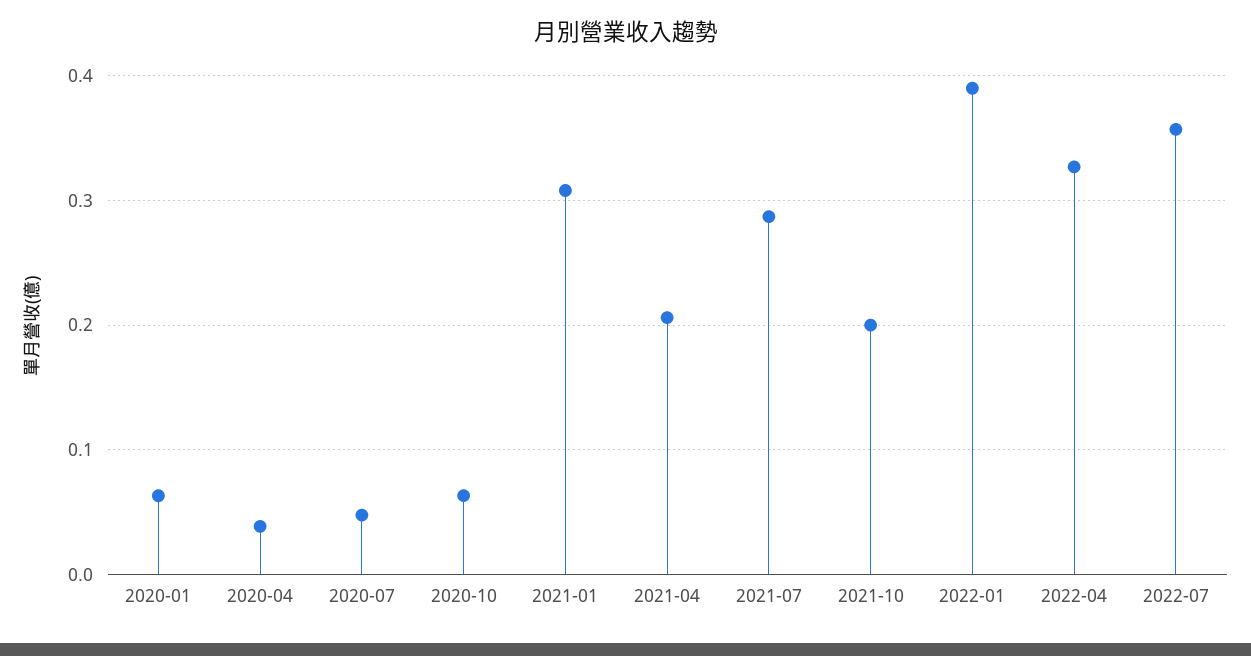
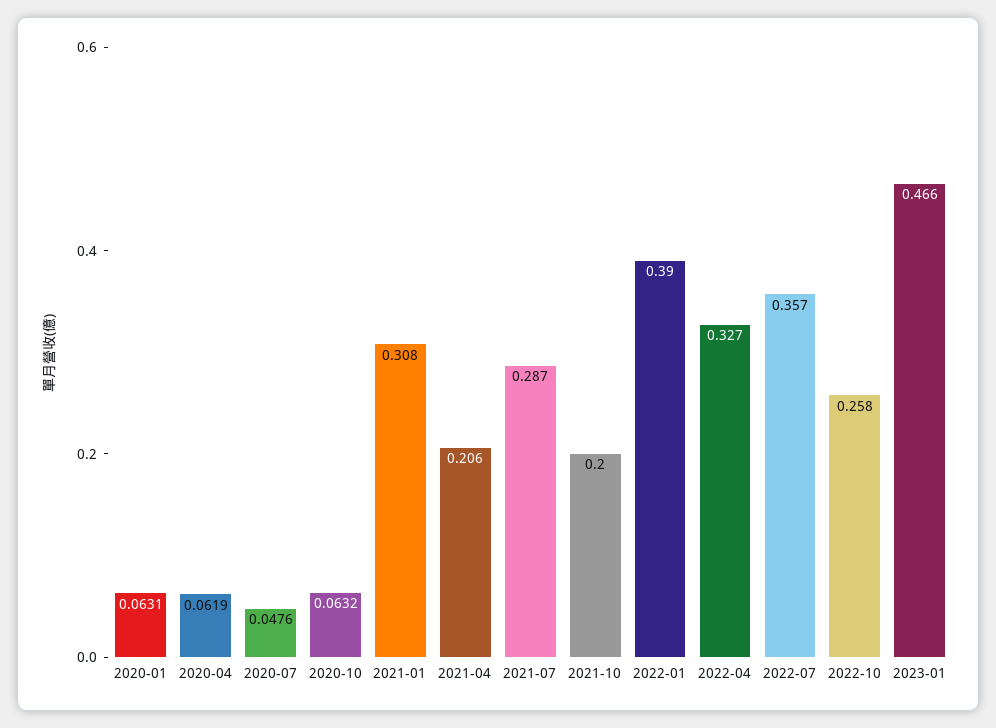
2020-04: 0.04 -> 0.0619
2022-10: none -> 0.258
2023-01: none -> 0.466

